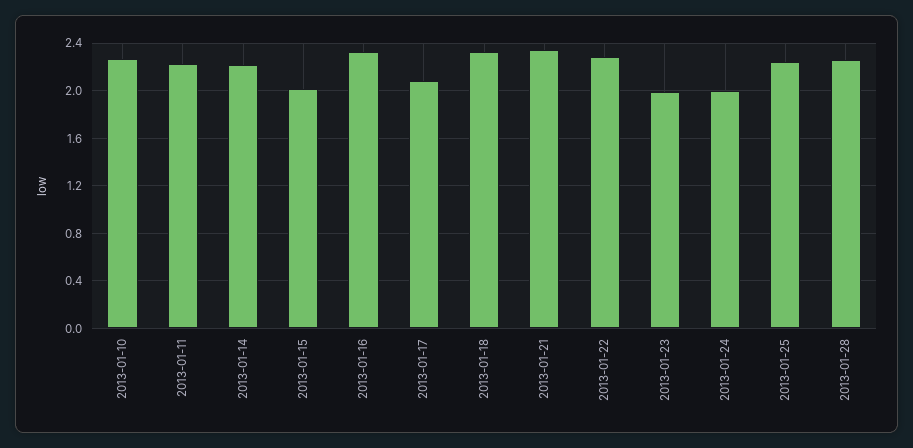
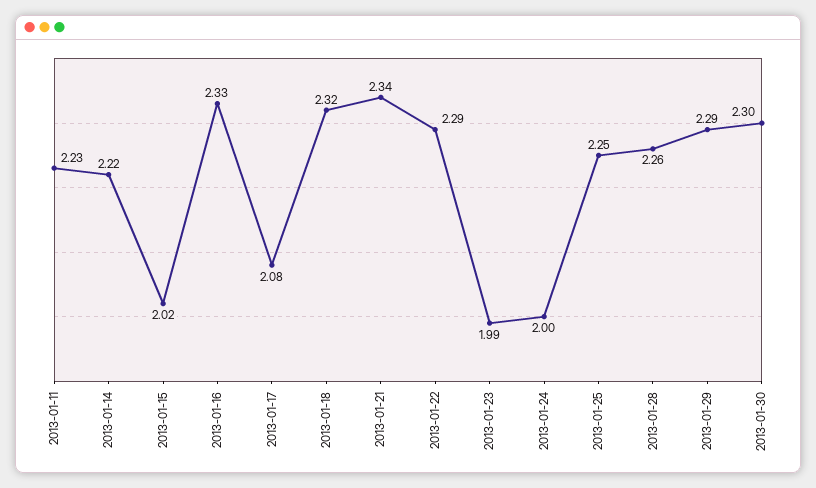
2013-01-10: 2.3 -> none
2013-01-29: none -> 2.29
2013-01-30: none -> 2.3

